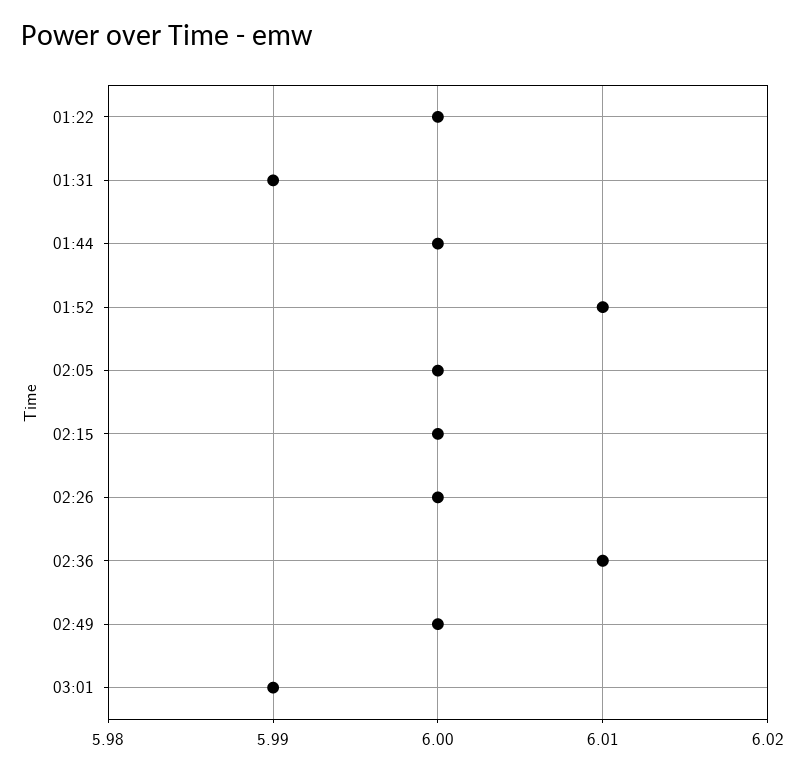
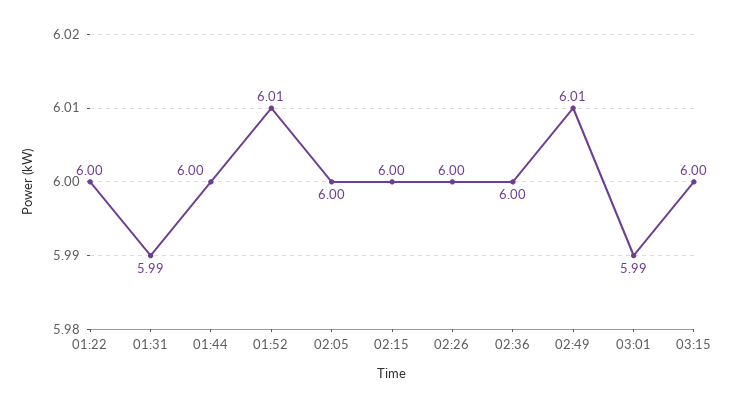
02:36: 6.01 -> 6
02:49: 6 -> 6.01
03:15: none -> 6

